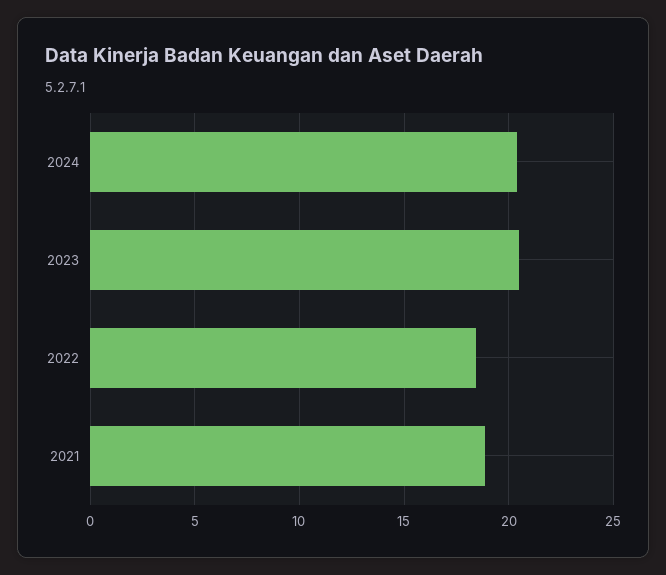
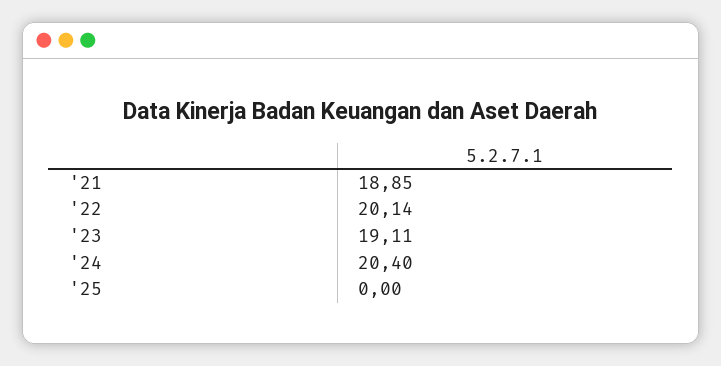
2023: 20.5 -> 19.11
2022: 18.5 -> 20.14
'25: none -> 0

